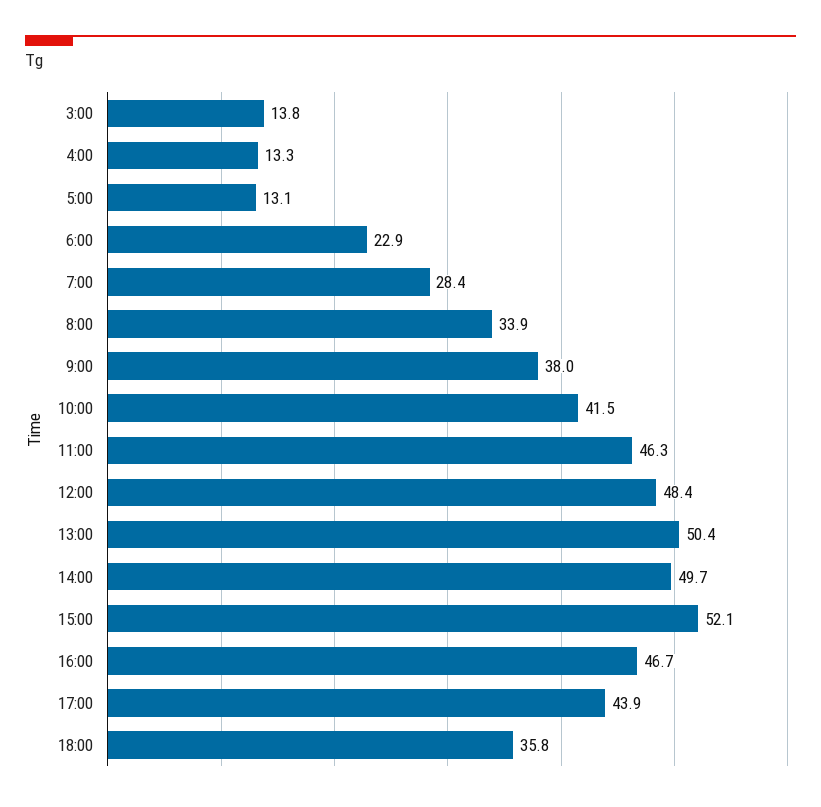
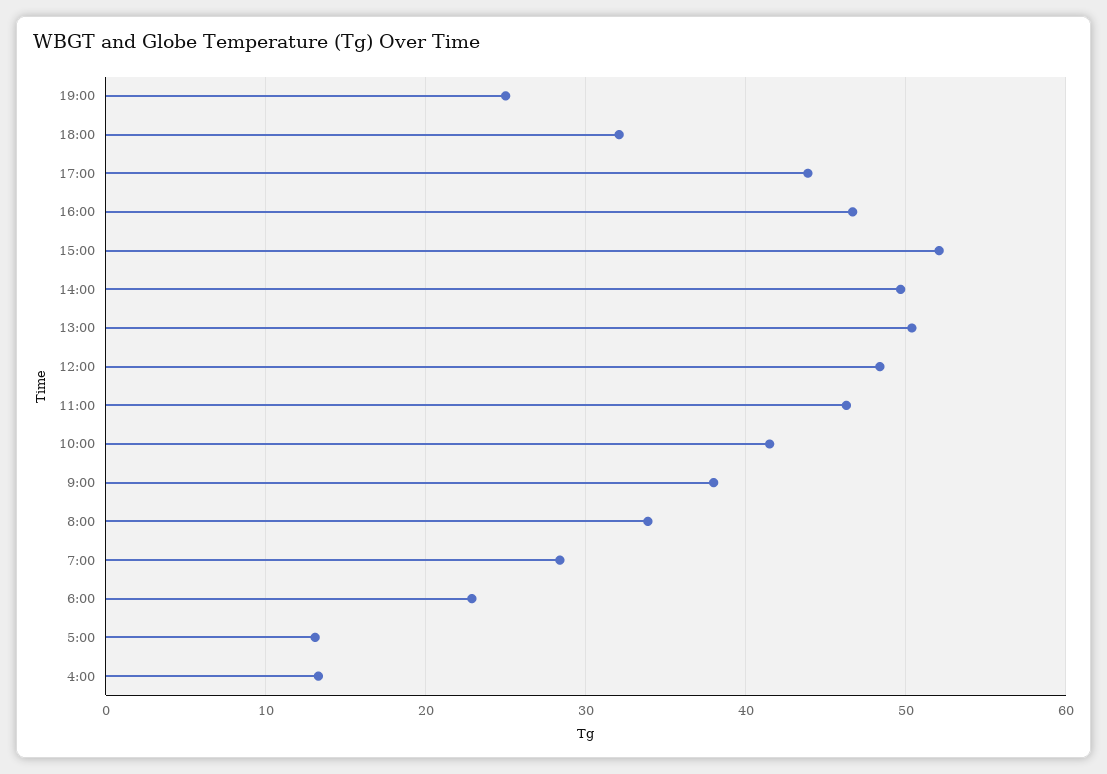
3:00: 13.8 -> none
18:00: 35.8 -> 32
19:00: none -> 25

